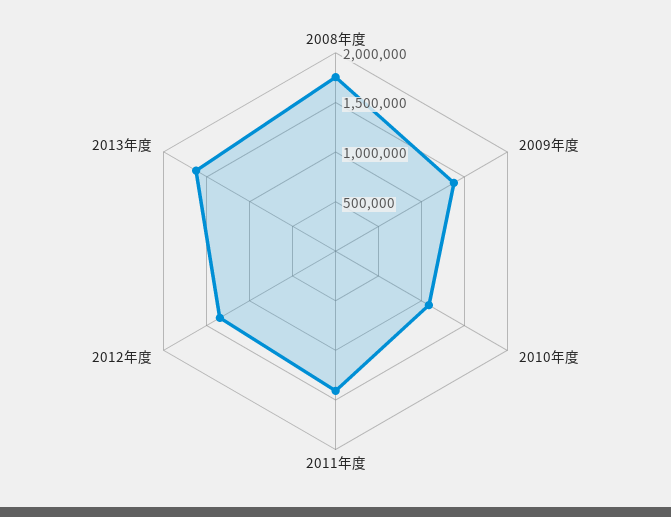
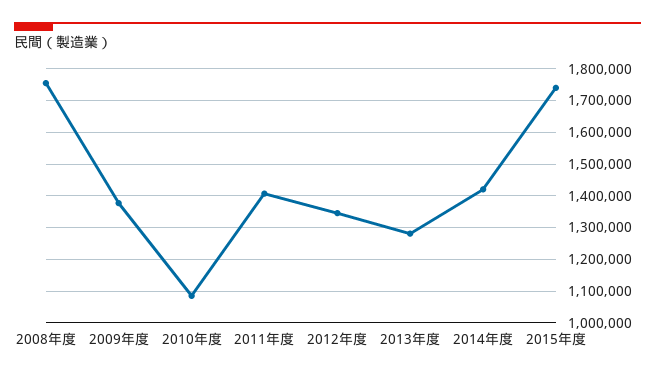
2013年度: 1600000 -> 1280000
2014年度: none -> 1420000
2015年度: none -> 1740000

